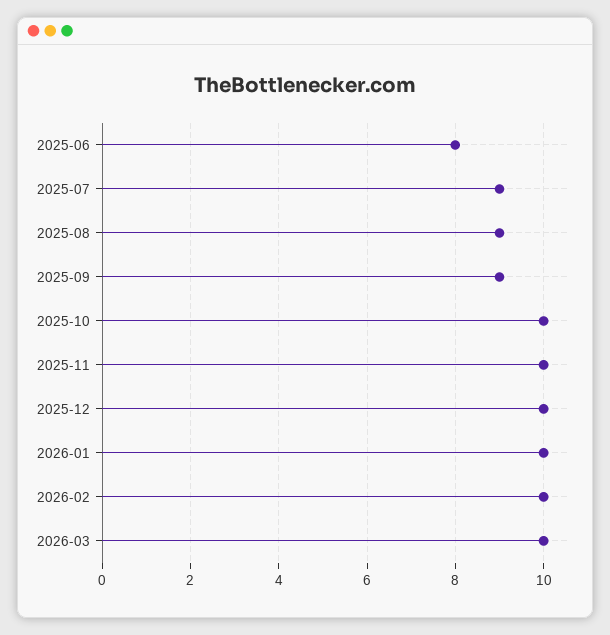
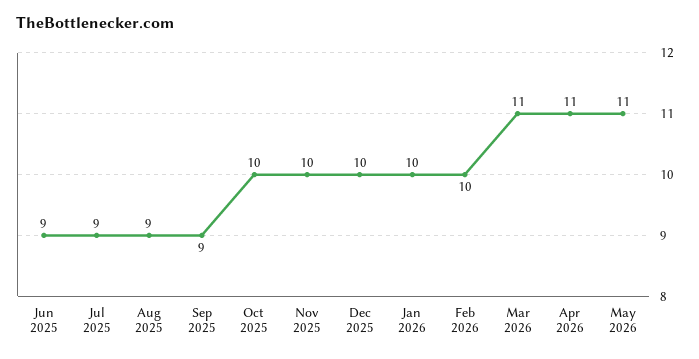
2025-06: 8 -> 9
2026-03: 10 -> 11
Apr 2026: none -> 11
May 2026: none -> 11

